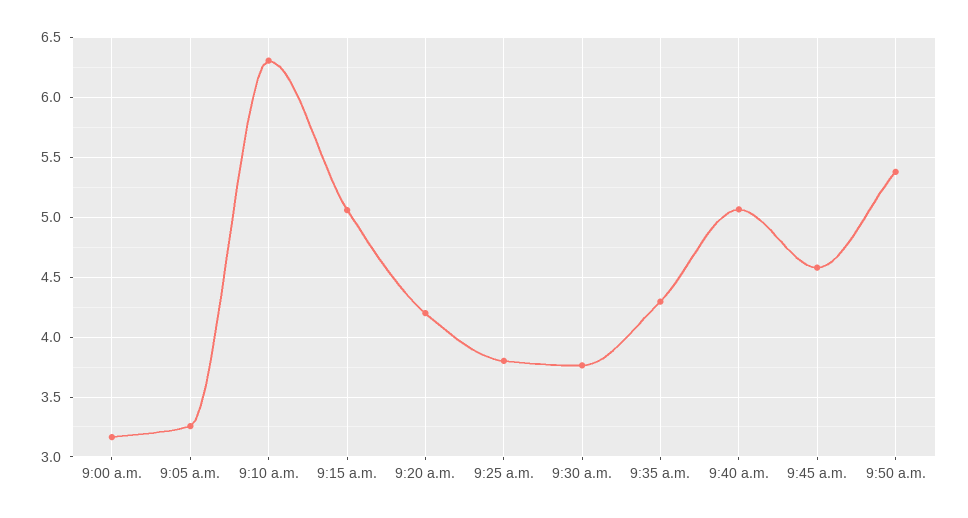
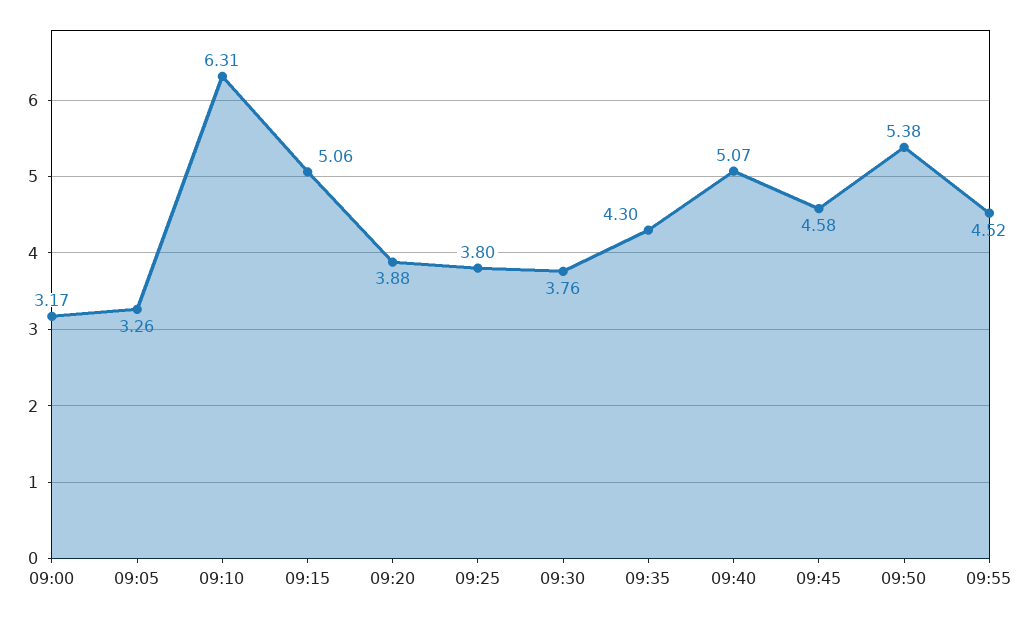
9:20 a.m.: 4.2 -> 3.88
09:55: none -> 4.52

